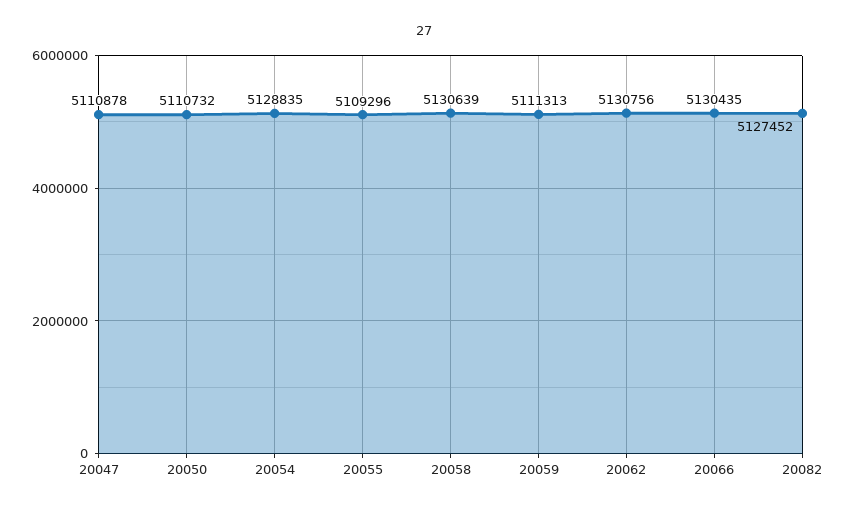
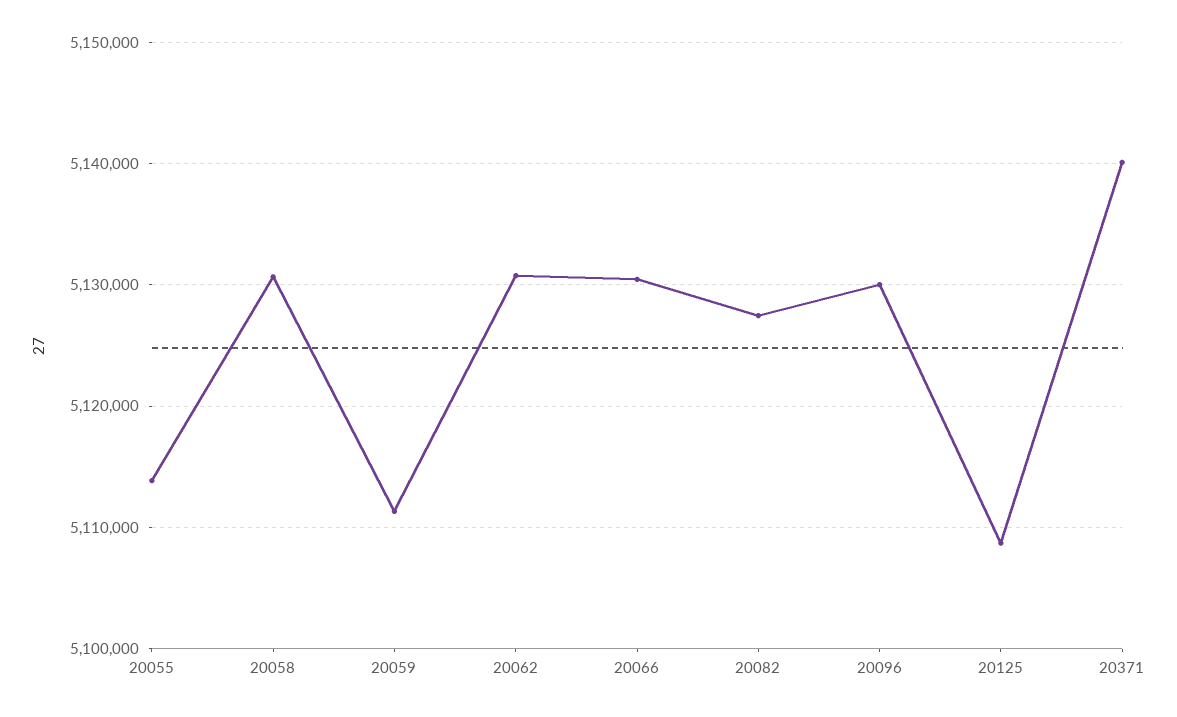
20047: 5110878 -> none
20050: 5110732 -> none
20054: 5128835 -> none
20055: 5109296 -> 5114000
20096: none -> 5130000
20125: none -> 5109000
20371: none -> 5140000

